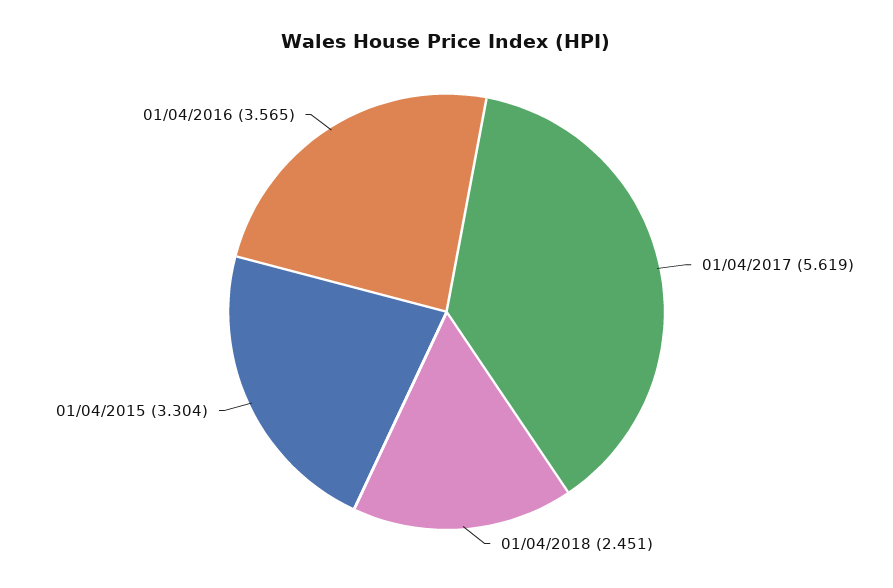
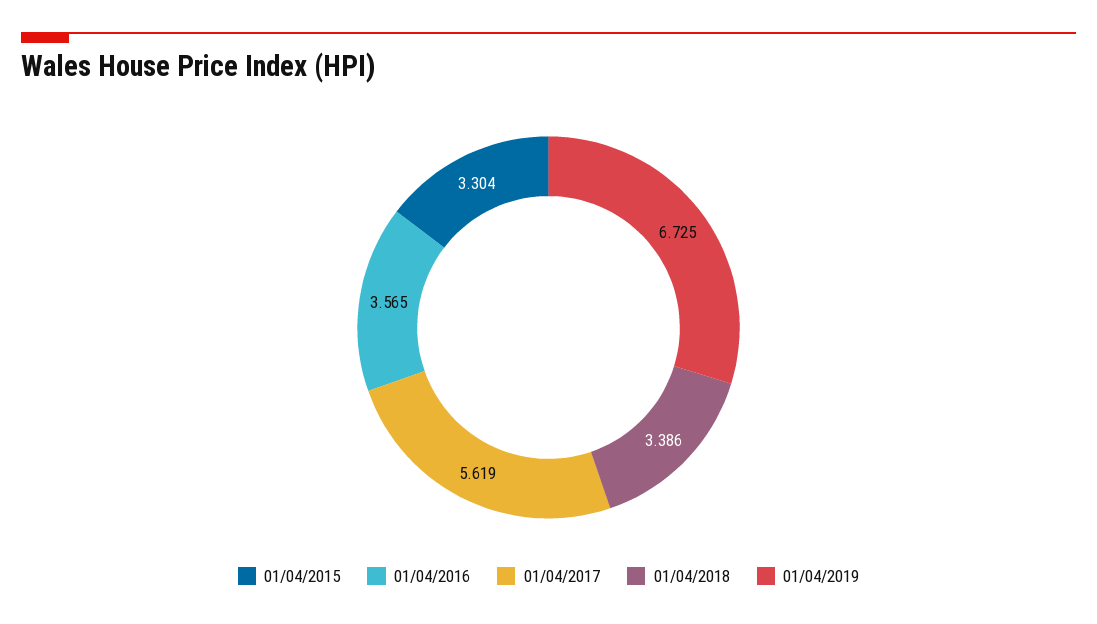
01/04/2018: 2.451 -> 3.386
01/04/2019: none -> 6.725

